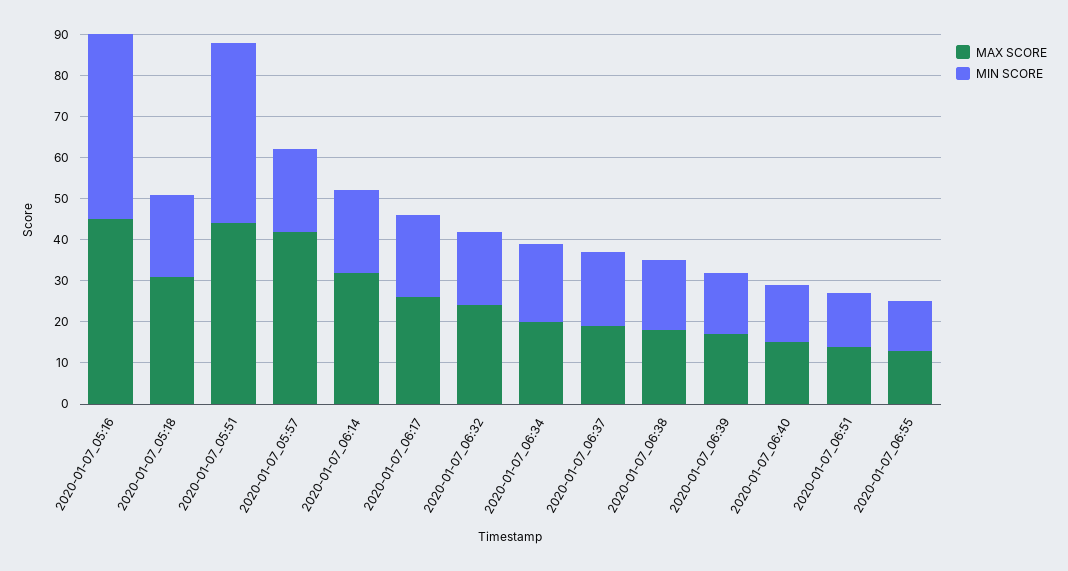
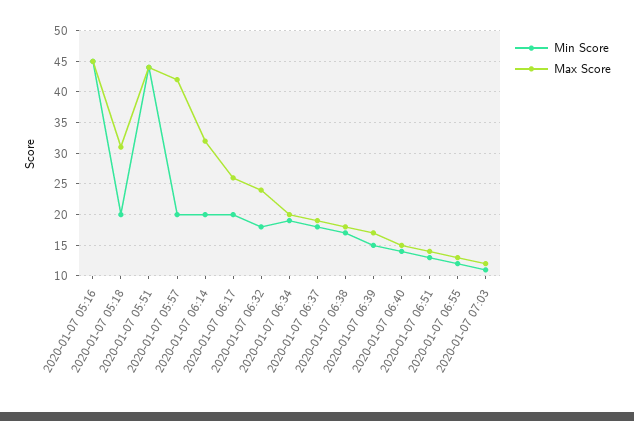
MIN SCORE, 2020-01-07 07:03: none -> 11
MAX SCORE, 2020-01-07 07:03: none -> 12

